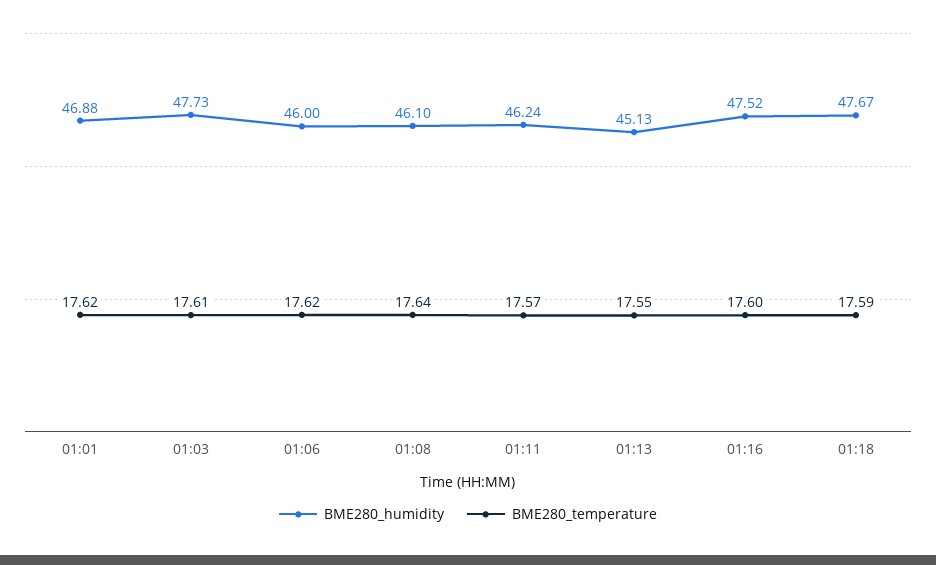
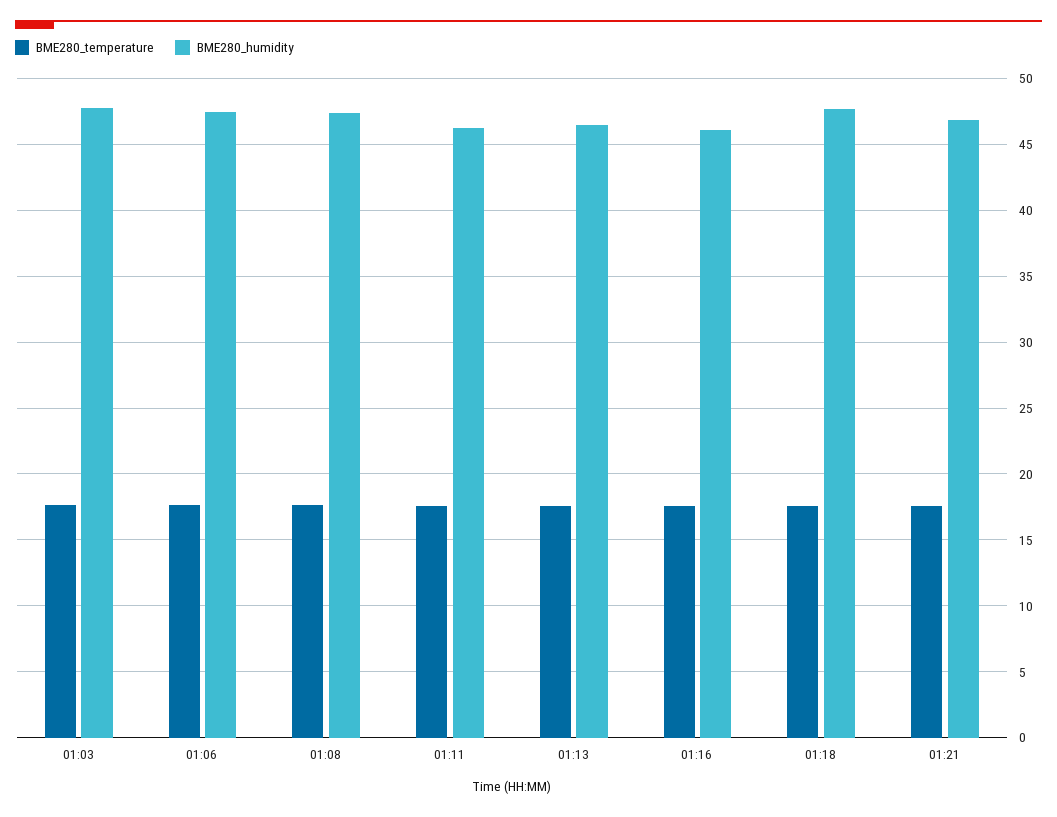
BME280_humidity, 01:01: 46.88 -> none
BME280_temperature, 01:01: 17.62 -> none
BME280_humidity, 01:06: 46 -> 47.5
BME280_humidity, 01:08: 46.1 -> 47.5
BME280_humidity, 01:13: 45.13 -> 46.5
BME280_humidity, 01:16: 47.52 -> 46
BME280_temperature, 01:21: none -> 17.5
BME280_humidity, 01:21: none -> 47

